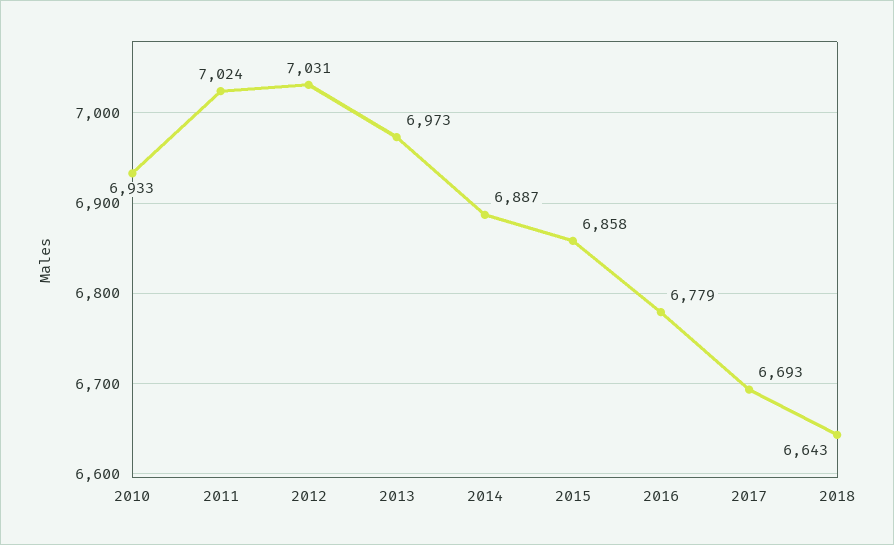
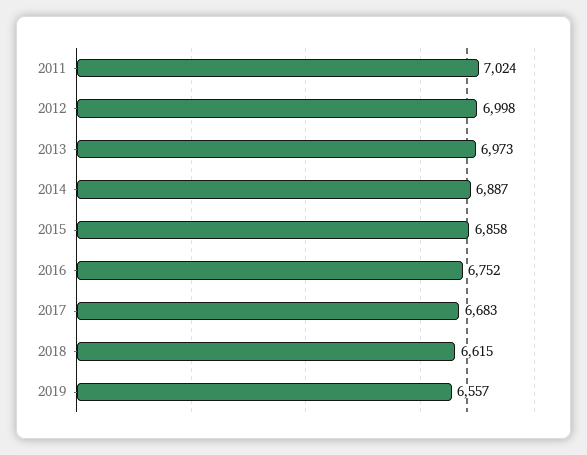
2010: 6933 -> none
2012: 7031 -> 6998
2016: 6779 -> 6752
2017: 6693 -> 6683
2018: 6643 -> 6615
2019: none -> 6557

